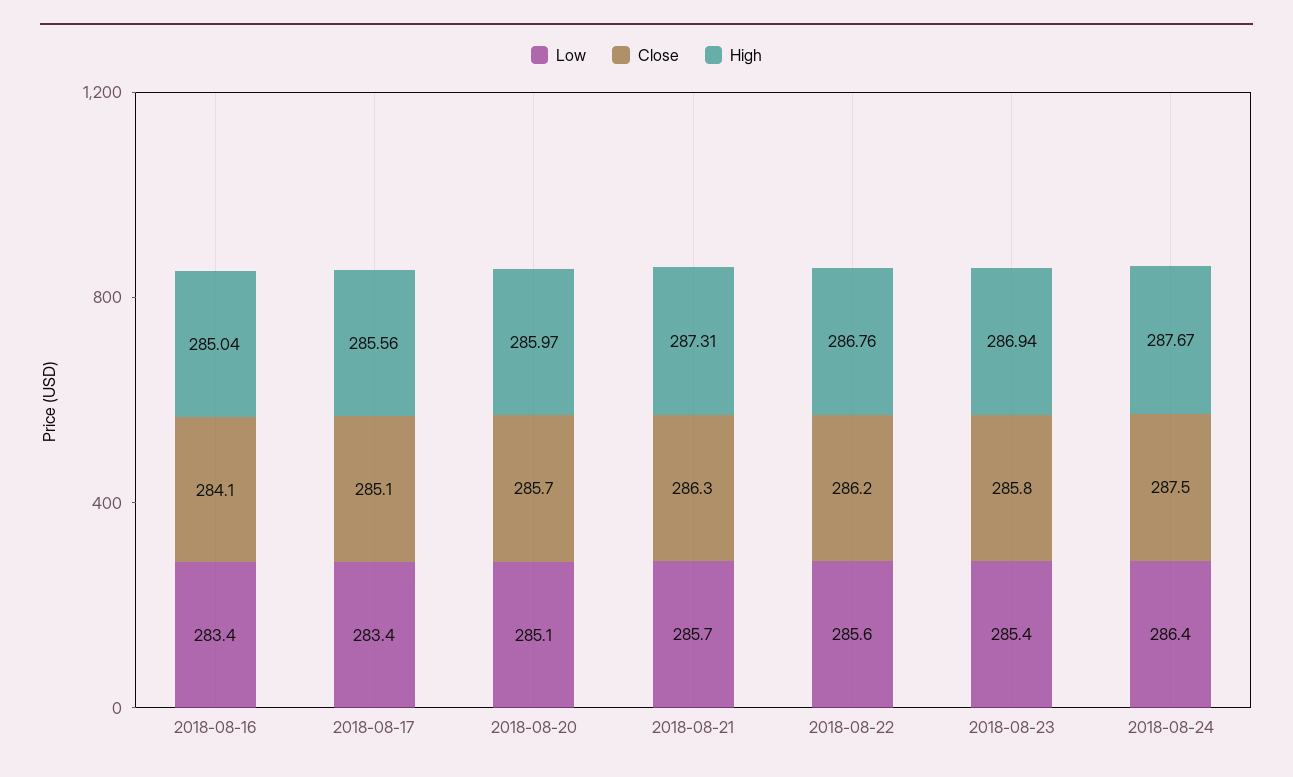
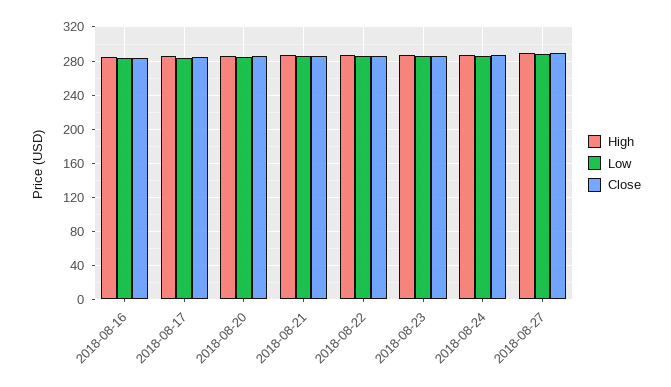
High, 2018-08-27: none -> 290
Low, 2018-08-27: none -> 290
Close, 2018-08-27: none -> 290

